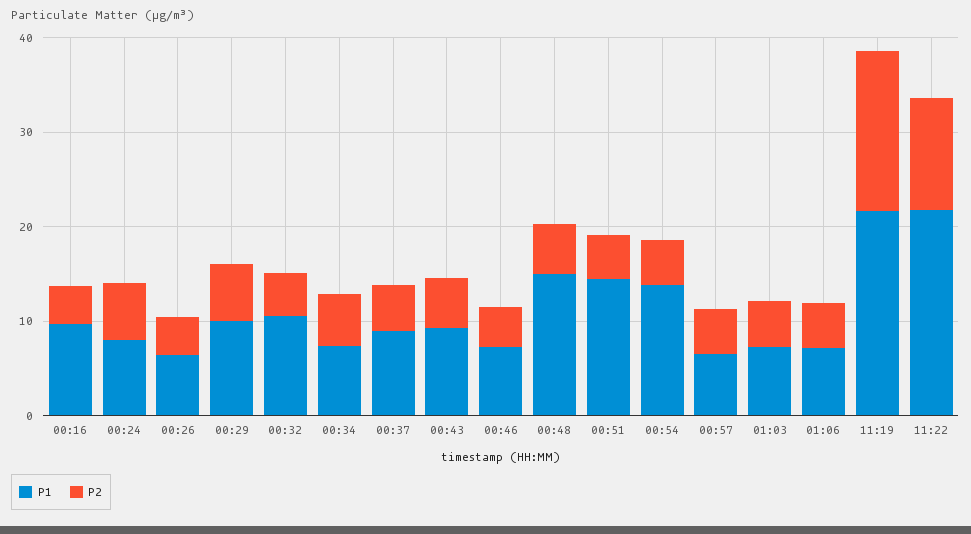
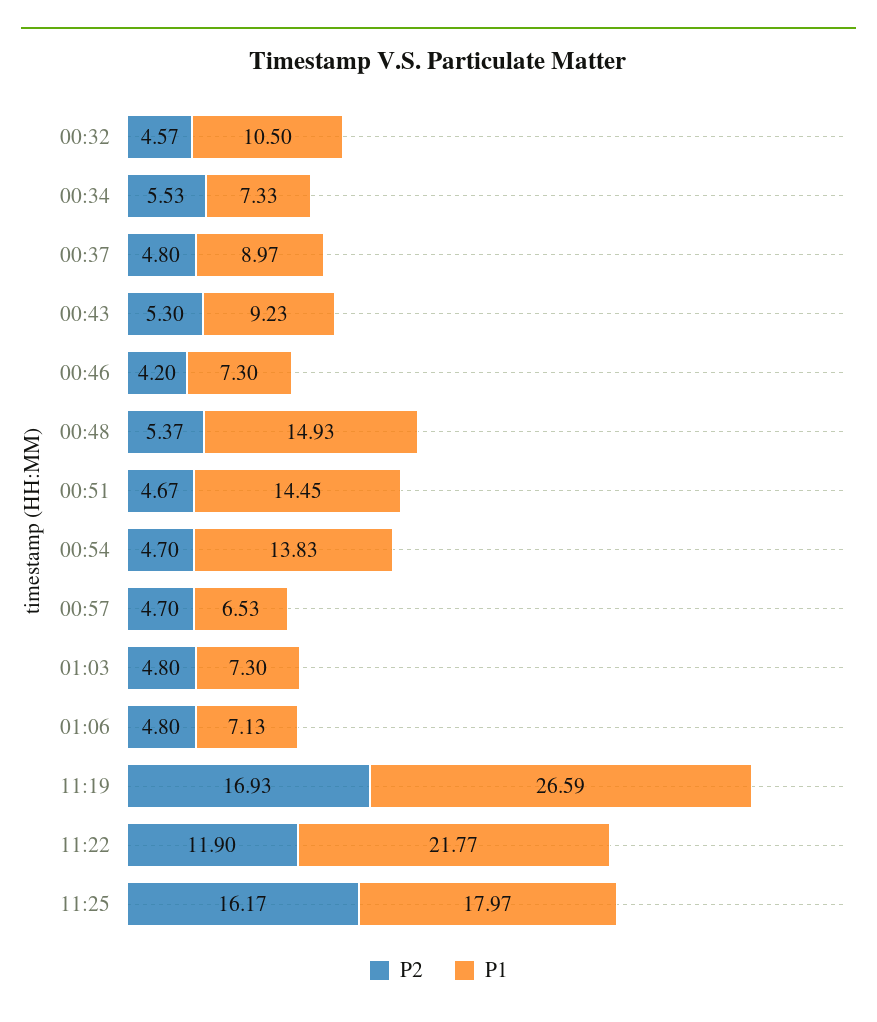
P1, 00:16: 10 -> none
P2, 00:16: 4 -> none
P1, 00:24: 8 -> none
P2, 00:24: 6 -> none
P1, 00:26: 6 -> none
P2, 00:26: 4 -> none
P1, 00:29: 10 -> none
P2, 00:29: 6 -> none
P1, 11:19: 22 -> 26.59
P2, 11:25: none -> 16.17
P1, 11:25: none -> 17.97

